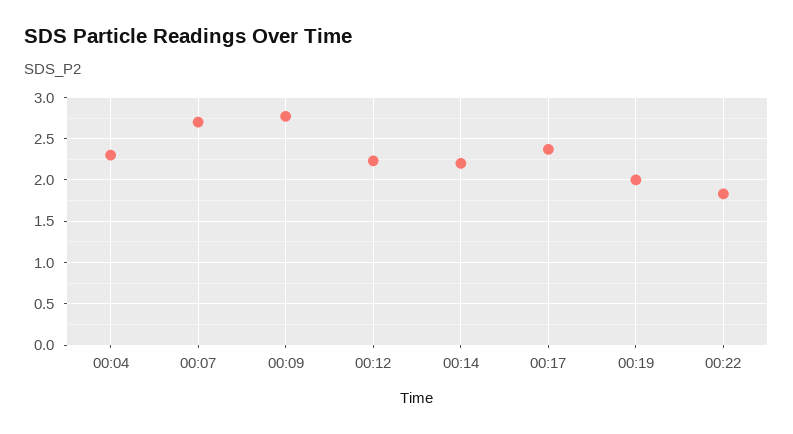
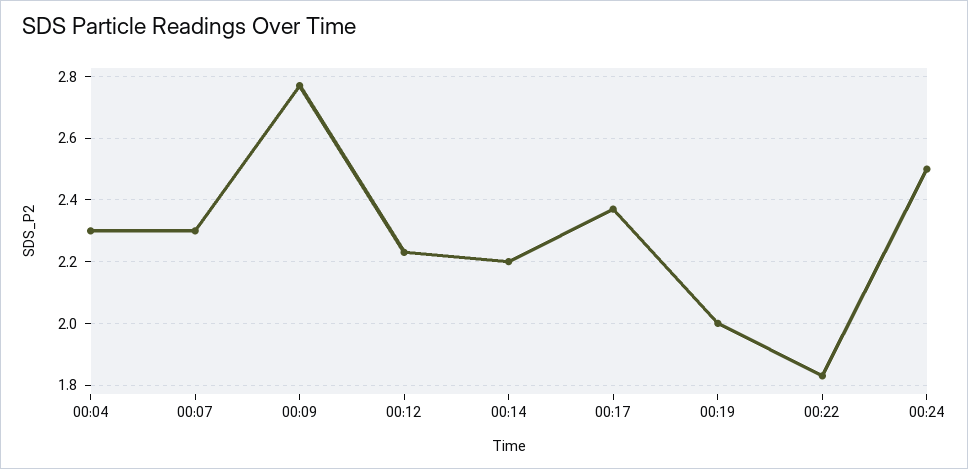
00:07: 2.7 -> 2.3
00:24: none -> 2.5

